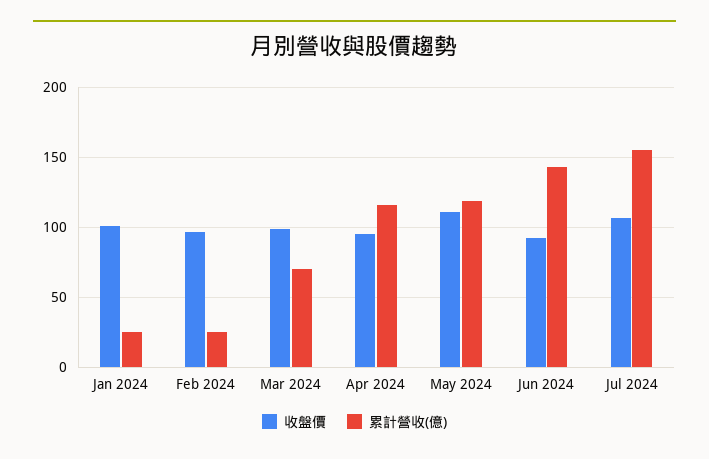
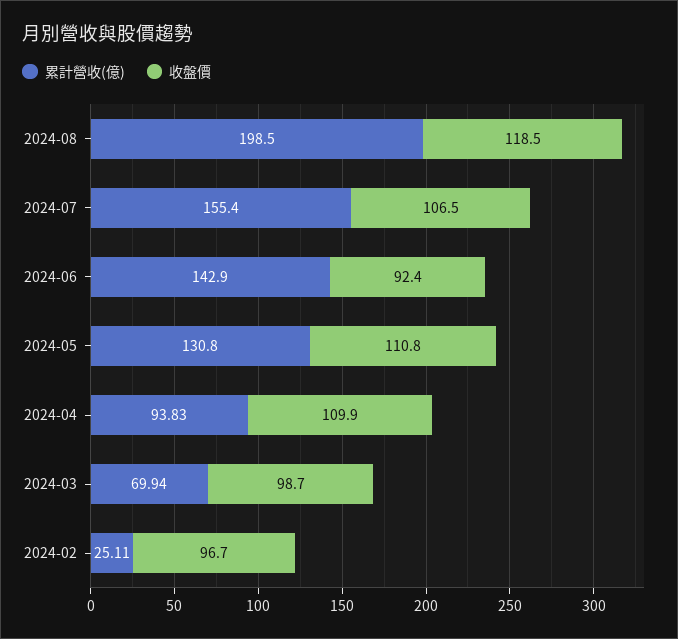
收盤價, Jan 2024: 100 -> none
累計營收(億), Jan 2024: 25 -> none
收盤價, Apr 2024: 95 -> 109.9
累計營收(億), Apr 2024: 115 -> 93.83
累計營收(億), May 2024: 120 -> 130.8
累計營收(億), 2024-08: none -> 198.5
收盤價, 2024-08: none -> 118.5

